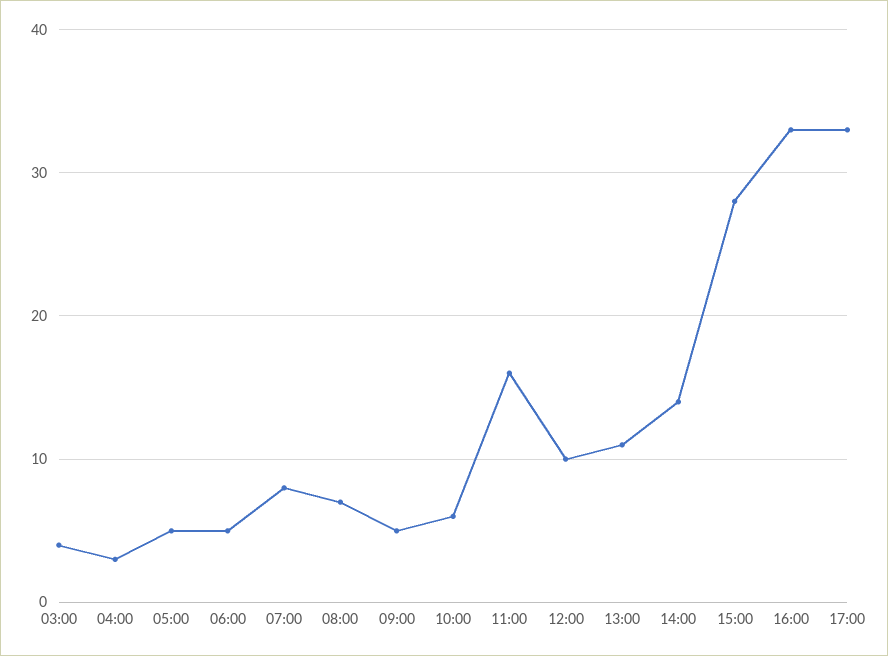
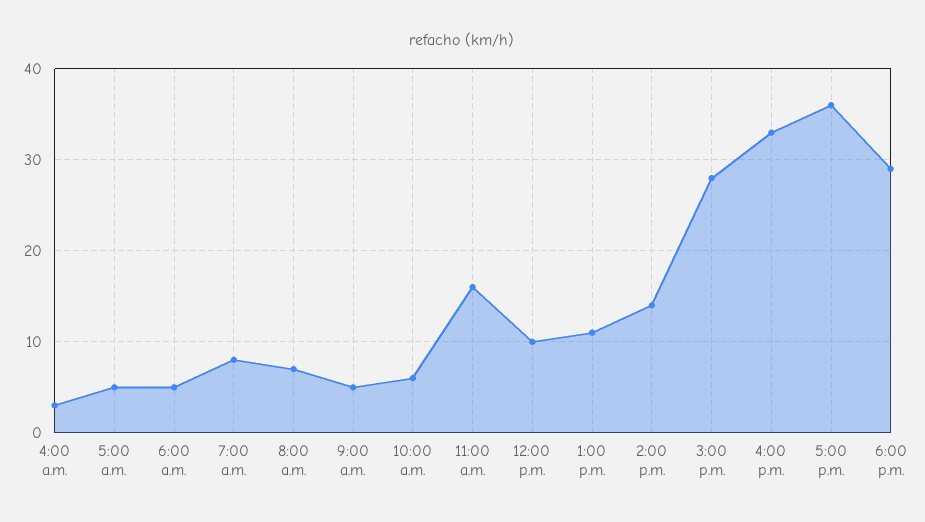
03:00: 4 -> none
17:00: 33 -> 36
6:00 p.m.: none -> 29

